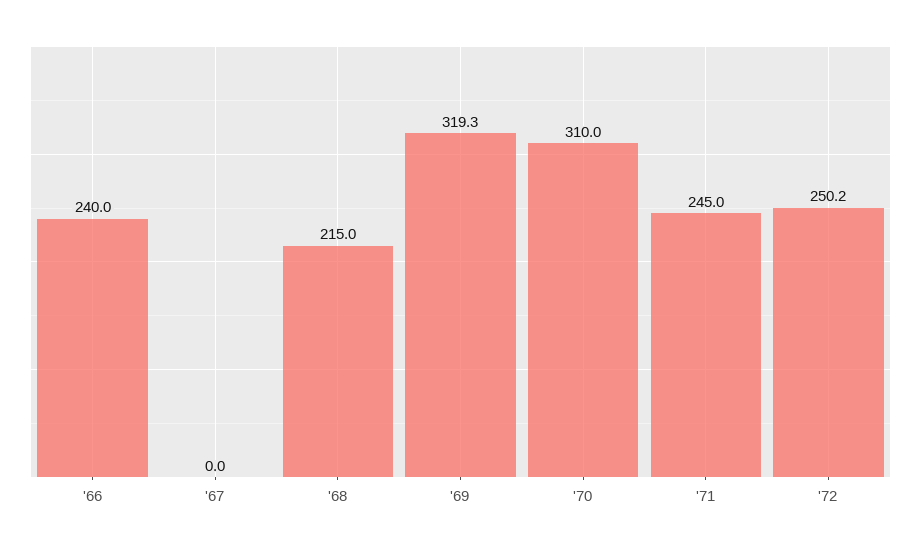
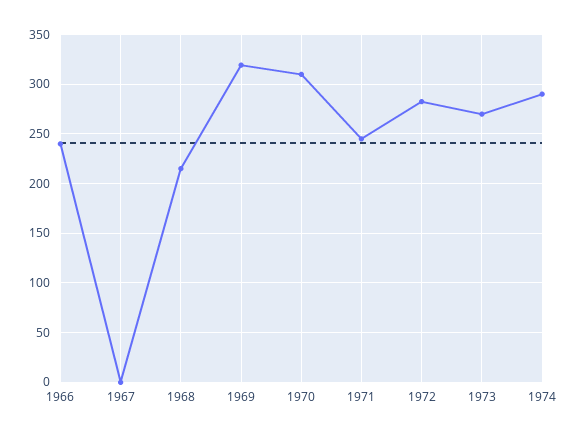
'72: 250.2 -> 280
1973: none -> 270
1974: none -> 290

